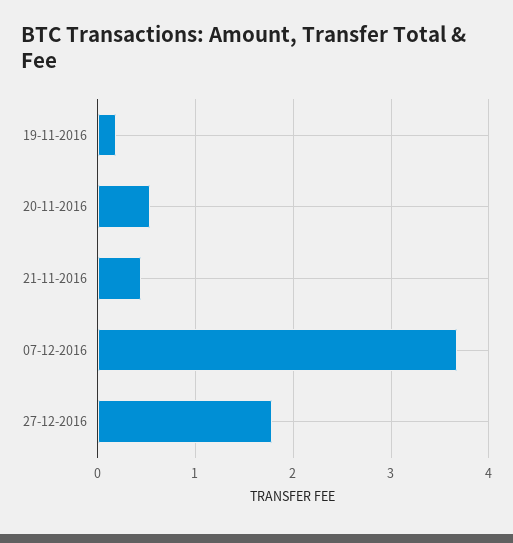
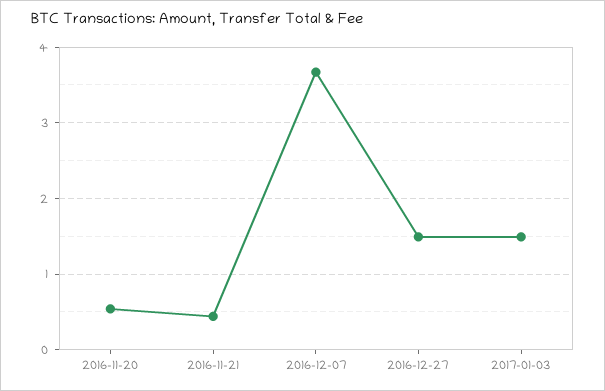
19-11-2016: 0.2 -> none
27-12-2016: 1.8 -> 1.5
2017-01-03: none -> 1.5

